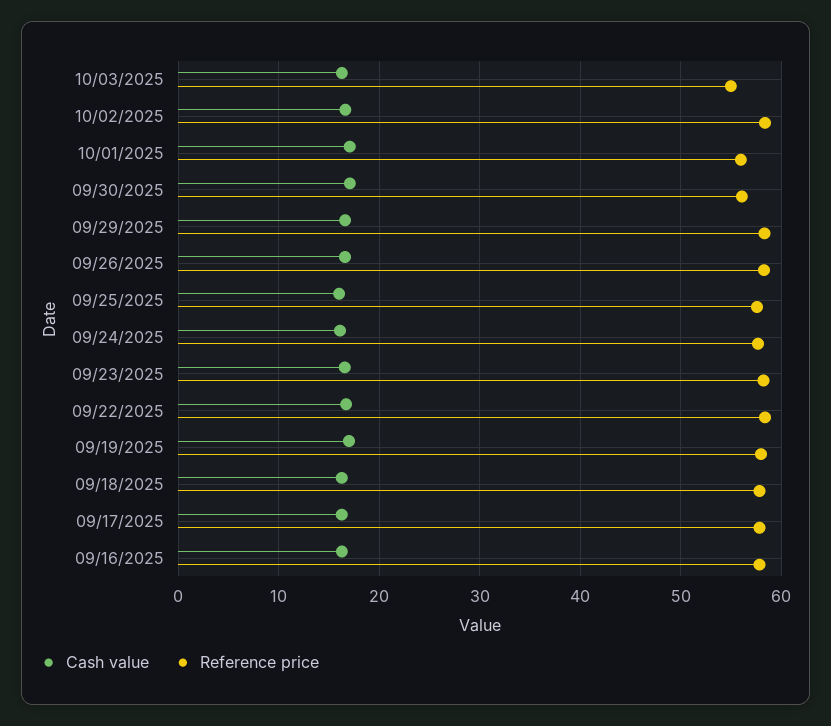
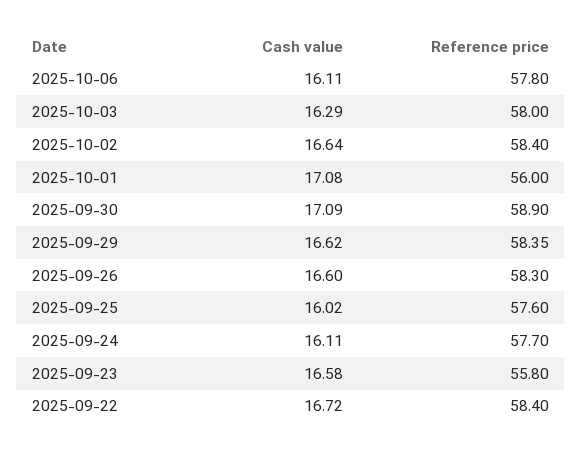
Reference price, 10/03/2025: 55 -> 58
Reference price, 09/30/2025: 56 -> 58.9
Reference price, 09/23/2025: 58 -> 55.8
Cash value, 09/19/2025: 17 -> none
Reference price, 09/19/2025: 58 -> none
Cash value, 09/18/2025: 16 -> none
Reference price, 09/18/2025: 58 -> none
Cash value, 09/17/2025: 16 -> none
Reference price, 09/17/2025: 58 -> none
Cash value, 09/16/2025: 16 -> none
Reference price, 09/16/2025: 58 -> none
Cash value, 2025-10-06: none -> 16.11
Reference price, 2025-10-06: none -> 57.8

